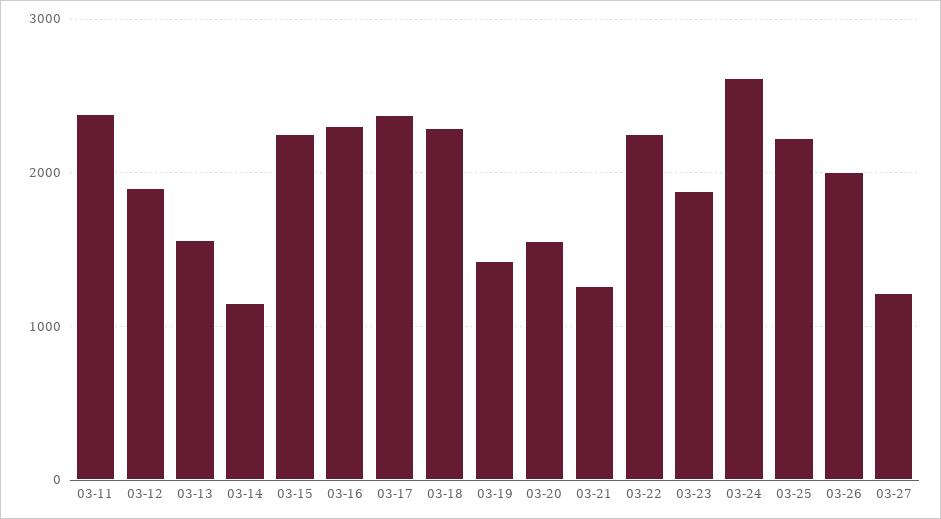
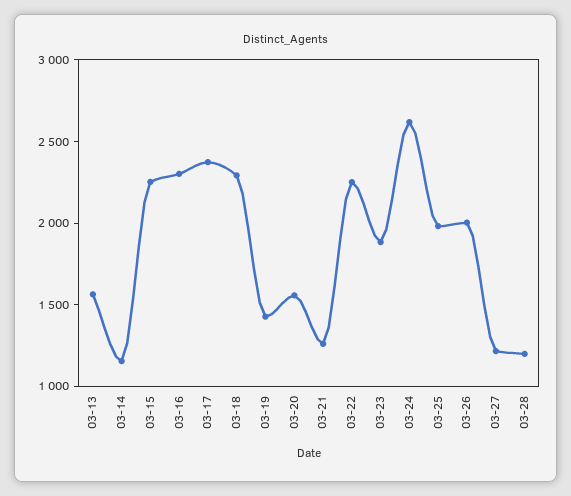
03-11: 2400 -> none
03-12: 1900 -> none
03-25: 2200 -> 2000
03-28: none -> 1200

